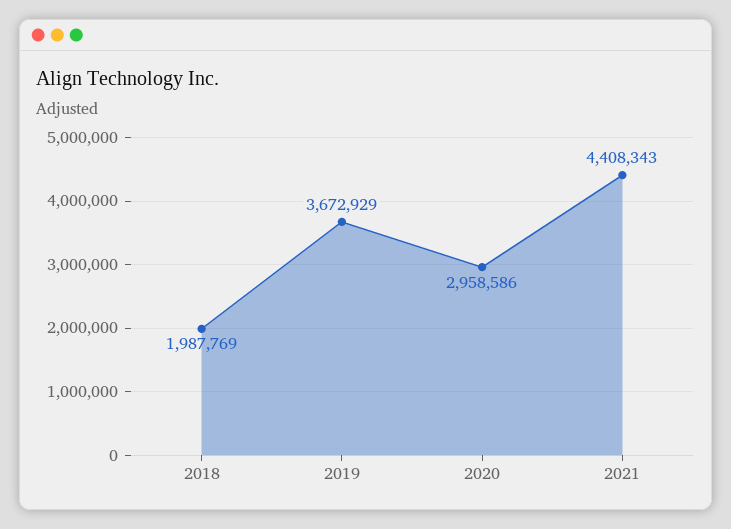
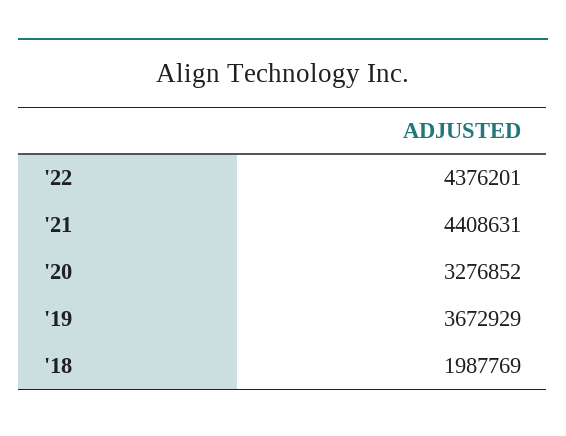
2020: 2958586 -> 3276852
2021: 4408343 -> 4408631
'22: none -> 4376201

